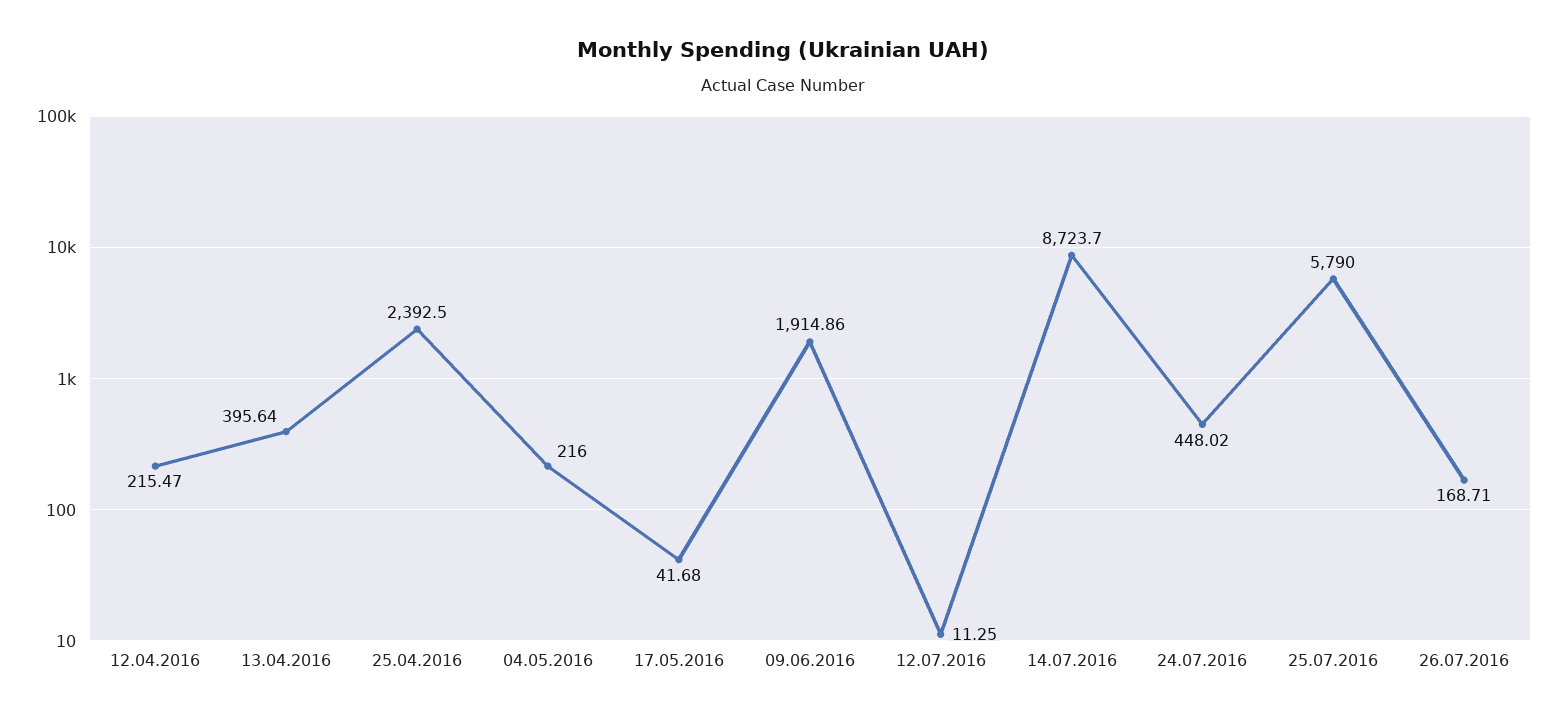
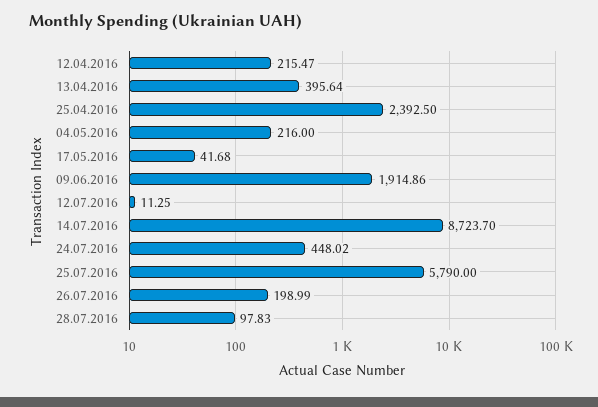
26.07.2016: 168.71 -> 198.99
28.07.2016: none -> 97.83

